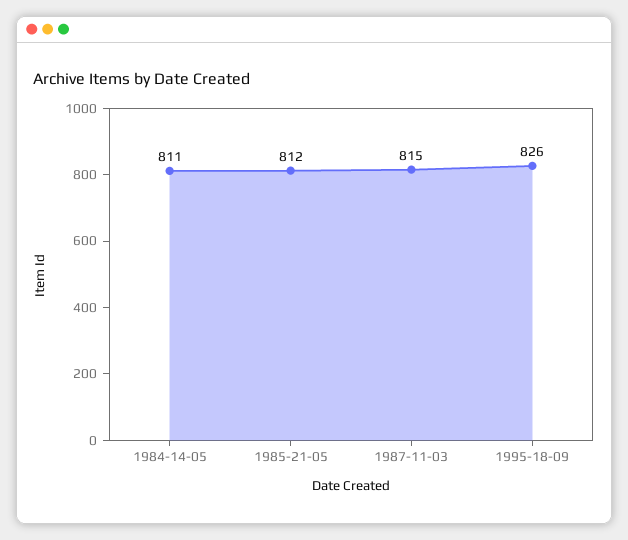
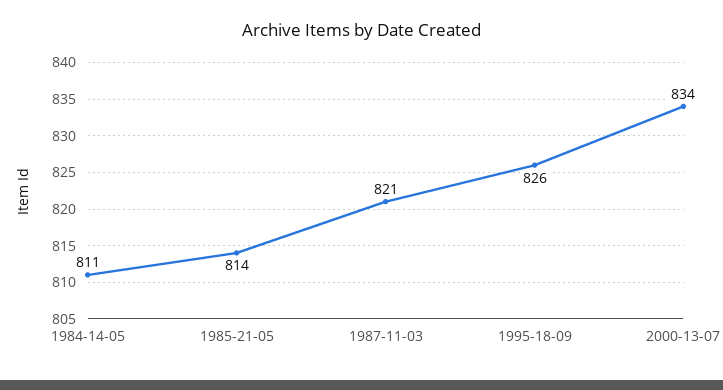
1985-21-05: 812 -> 814
1987-11-03: 815 -> 821
2000-13-07: none -> 834

